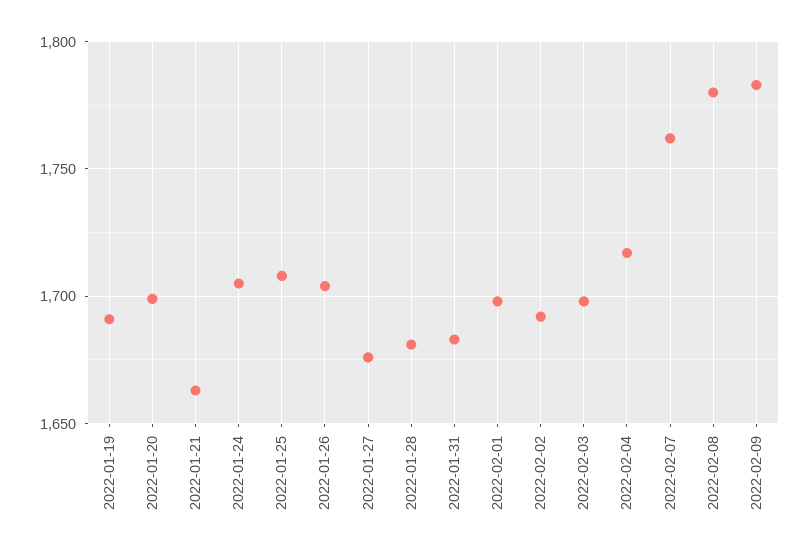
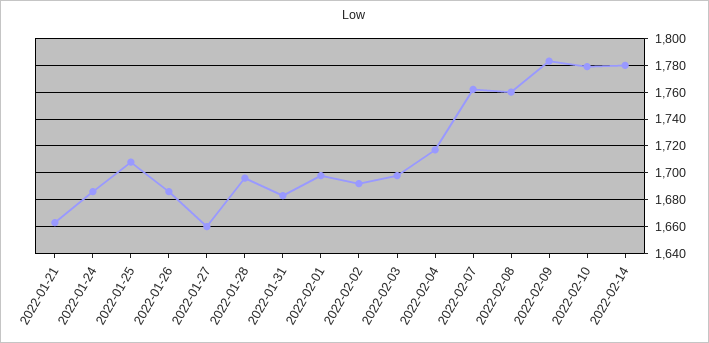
2022-01-19: 1690 -> none
2022-01-20: 1700 -> none
2022-01-24: 1705 -> 1685
2022-01-26: 1705 -> 1685
2022-01-27: 1675 -> 1660
2022-01-28: 1680 -> 1695
2022-02-08: 1780 -> 1760
2022-02-10: none -> 1780
2022-02-14: none -> 1780

